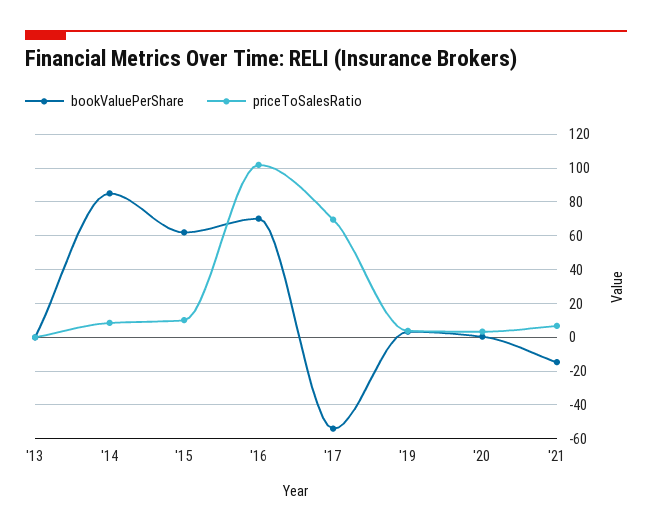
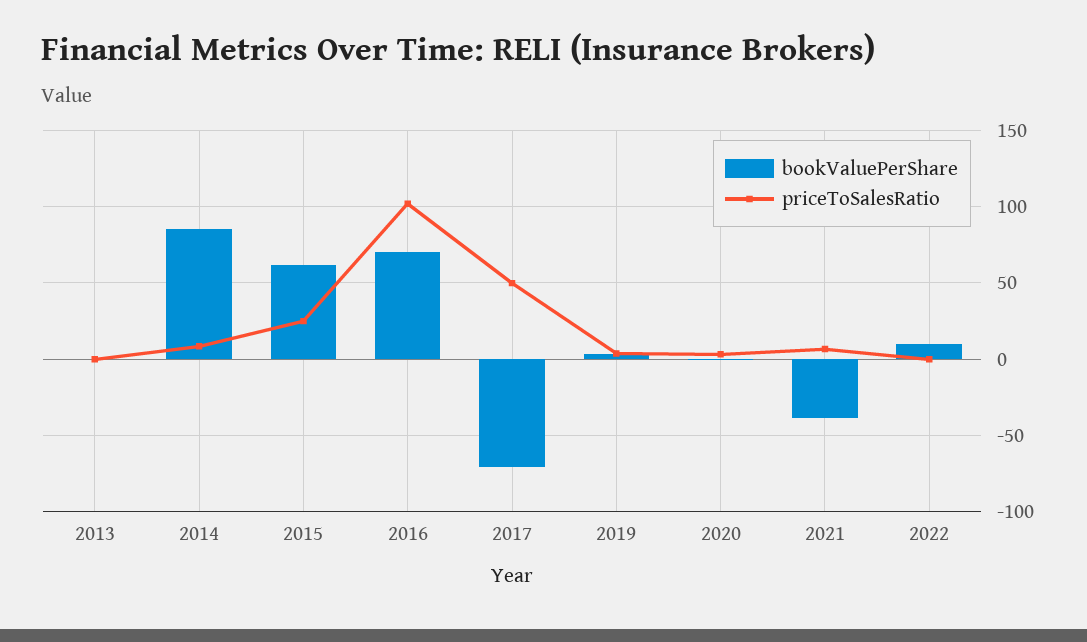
priceToSalesRatio, '15: 10 -> 25
bookValuePerShare, '17: -55 -> -70
priceToSalesRatio, '17: 70 -> 50
bookValuePerShare, '21: -15 -> -40
bookValuePerShare, 2022: none -> 10
priceToSalesRatio, 2022: none -> 0

